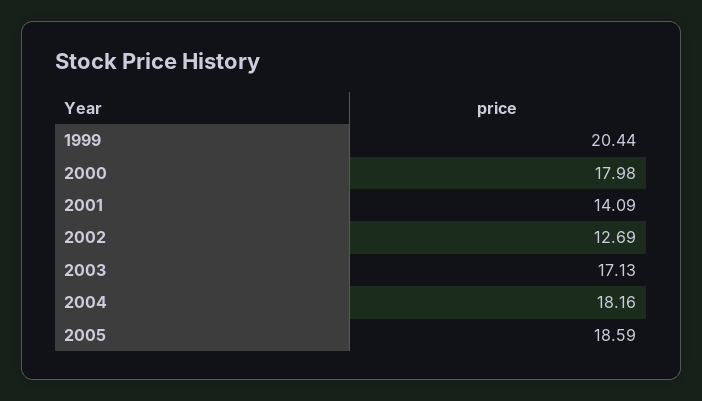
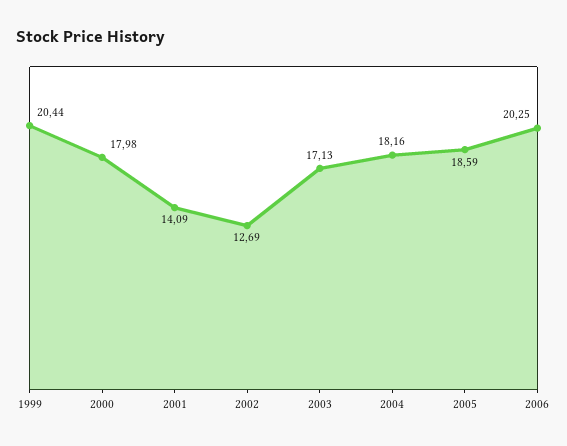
2006: none -> 20.25

